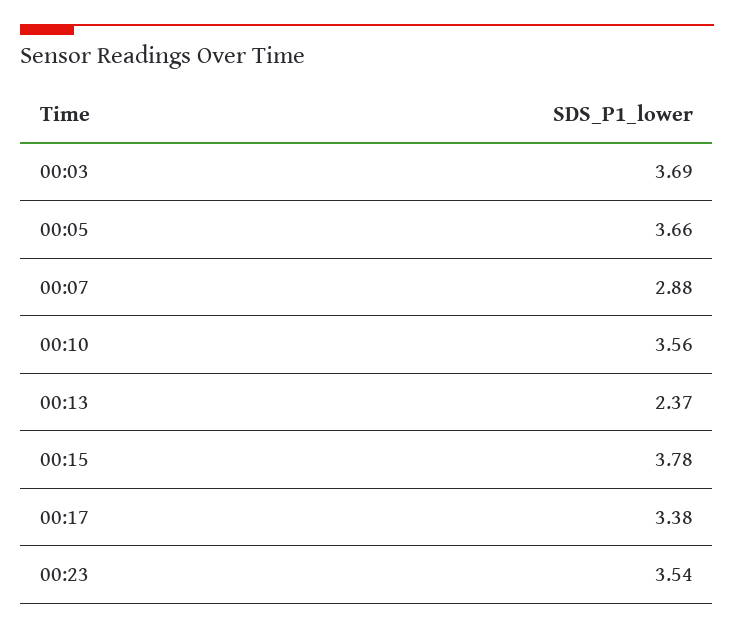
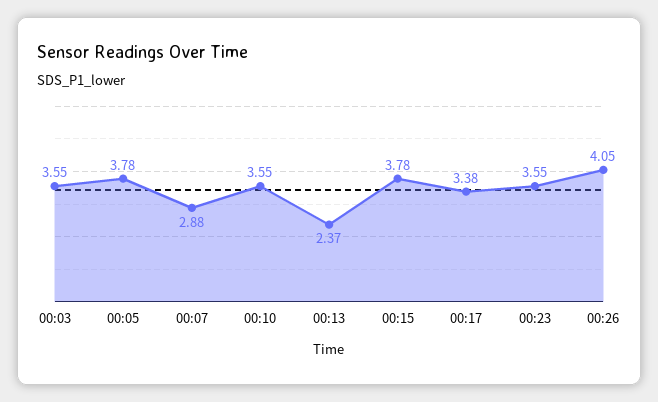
00:03: 3.69 -> 3.55
00:05: 3.66 -> 3.78
00:10: 3.56 -> 3.55
00:23: 3.54 -> 3.55
00:26: none -> 4.05

